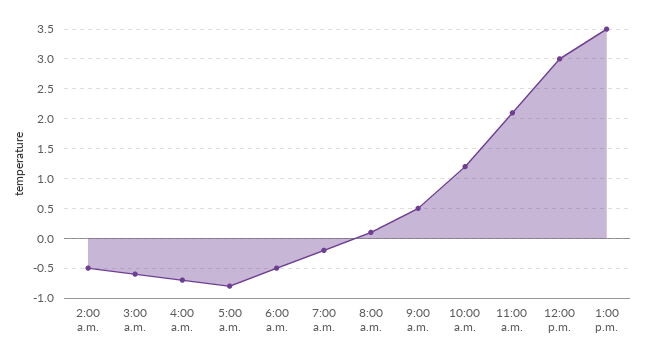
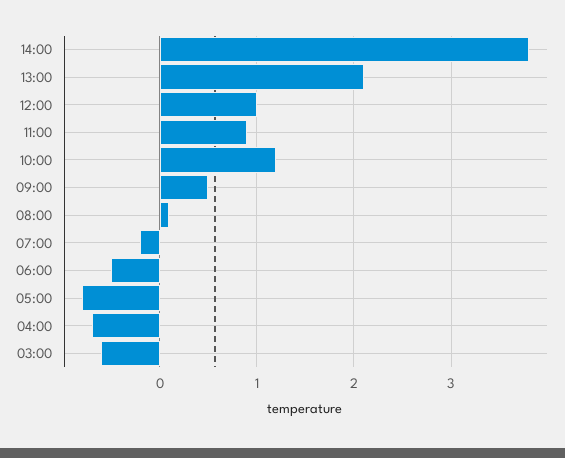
2:00 a.m.: -0.5 -> none
11:00 a.m.: 2 -> 0.9
12:00 p.m.: 3 -> 1
1:00 p.m.: 3.5 -> 2.1
14:00: none -> 3.8

